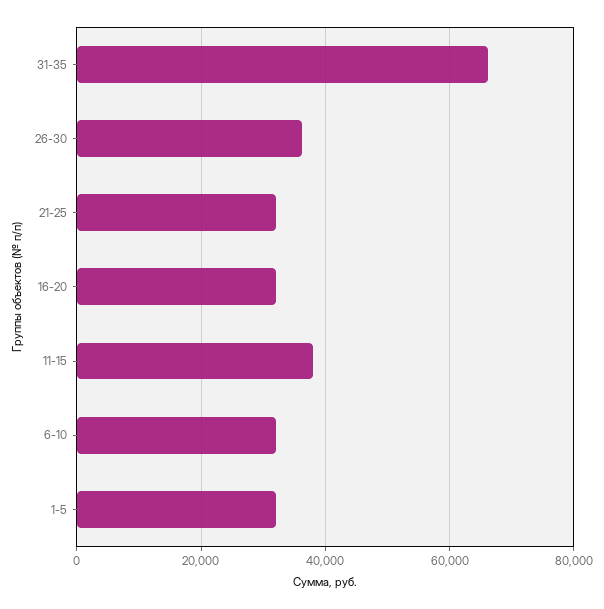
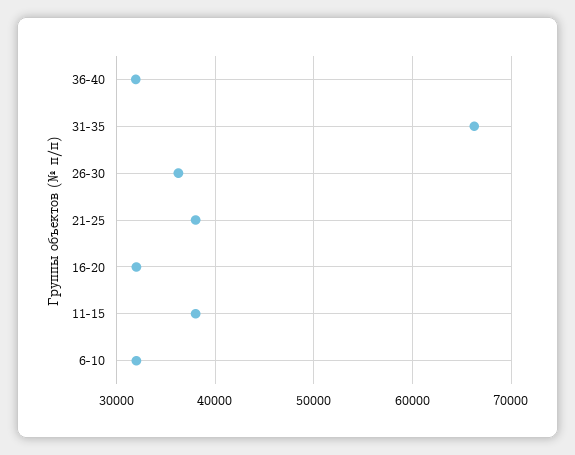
21-25: 32000 -> 38000
1-5: 32000 -> none
36-40: none -> 32000

